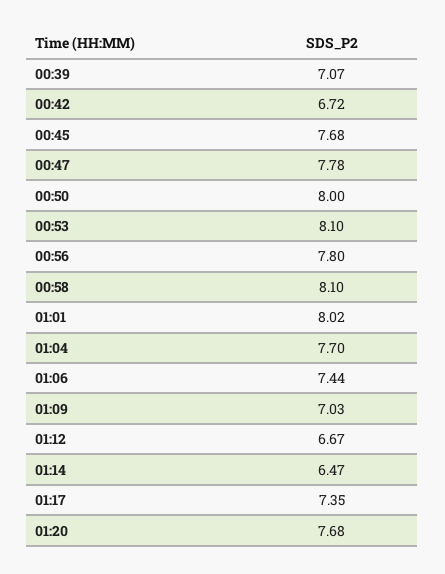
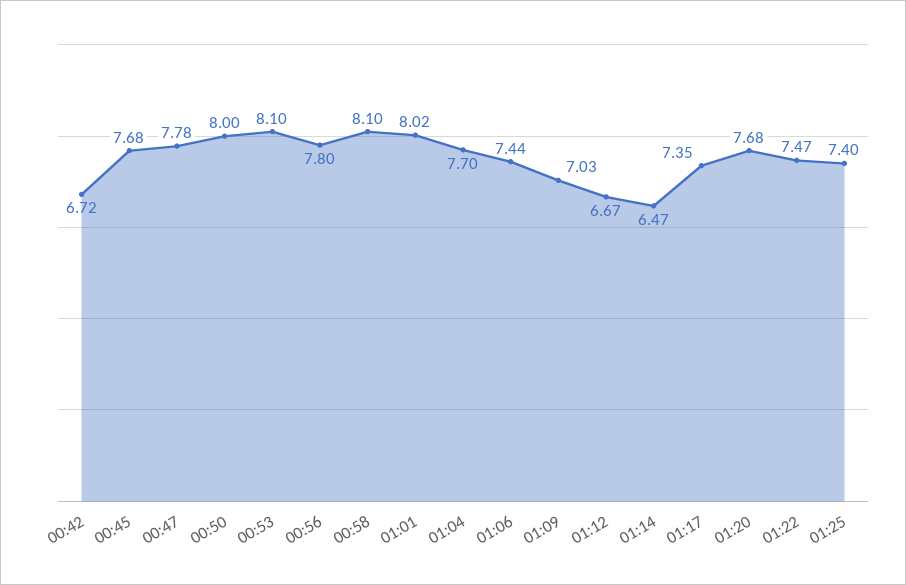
00:39: 7.07 -> none
01:22: none -> 7.47
01:25: none -> 7.4

